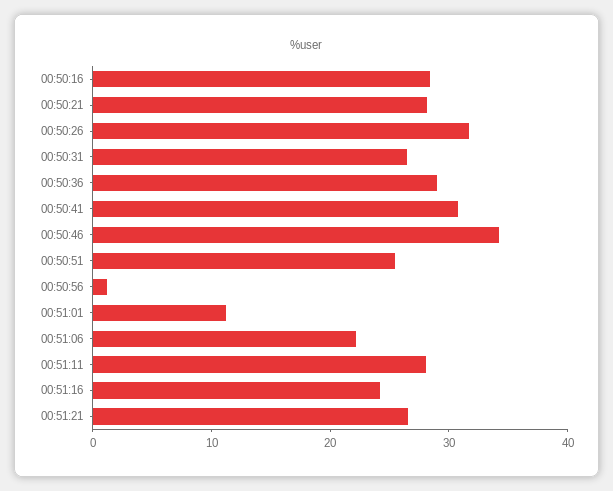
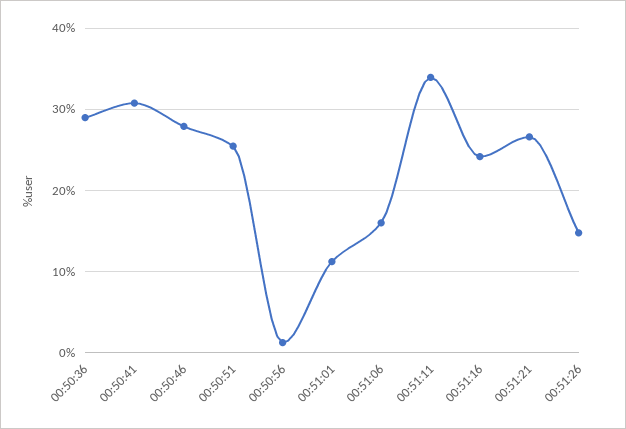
00:50:16: 28 -> none
00:50:21: 28 -> none
00:50:26: 32 -> none
00:50:31: 26 -> none
00:50:46: 34 -> 28
00:51:06: 22 -> 16
00:51:11: 28 -> 34
00:51:26: none -> 15

